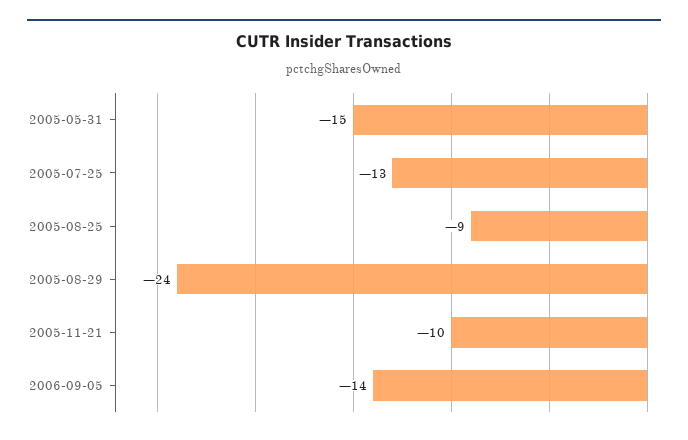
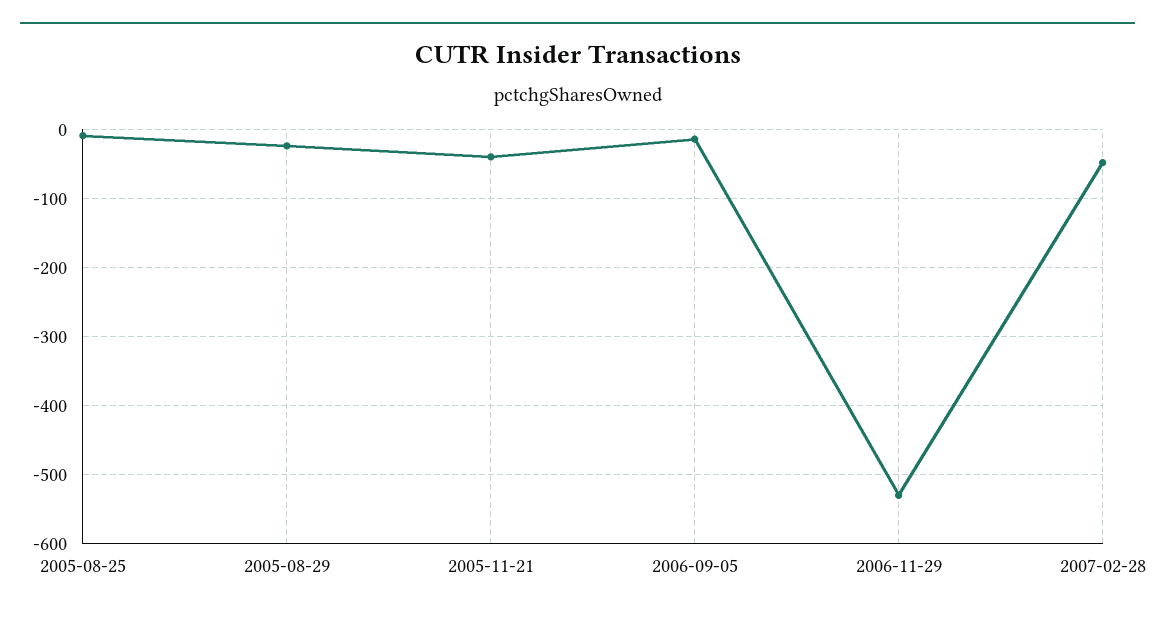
2005-05-31: -15 -> none
2005-07-25: -13 -> none
2005-11-21: -10 -> -40
2006-11-29: none -> -530
2007-02-28: none -> -50

